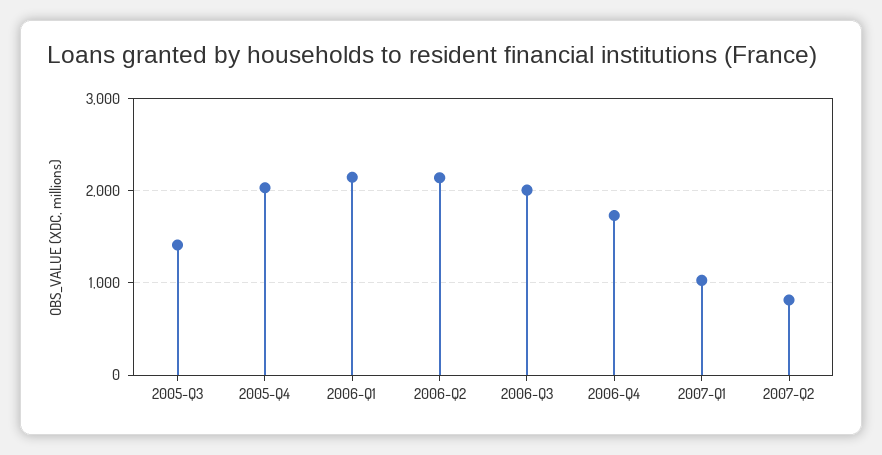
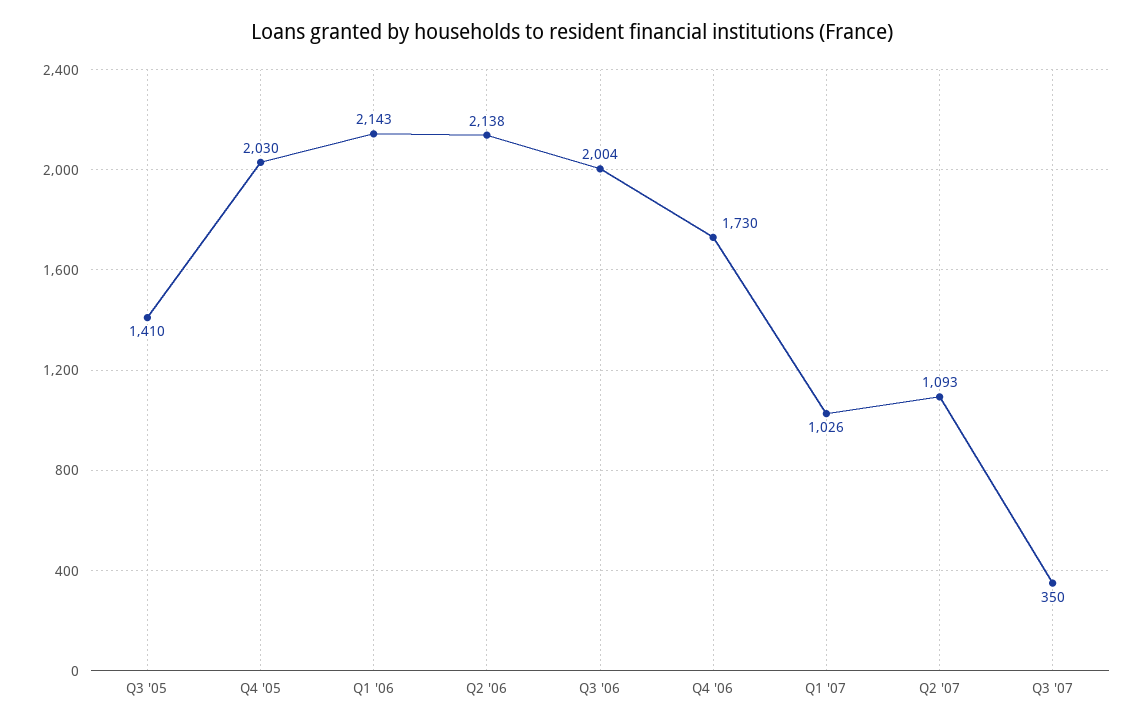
2007-Q2: 800 -> 1093
Q3 '07: none -> 350

